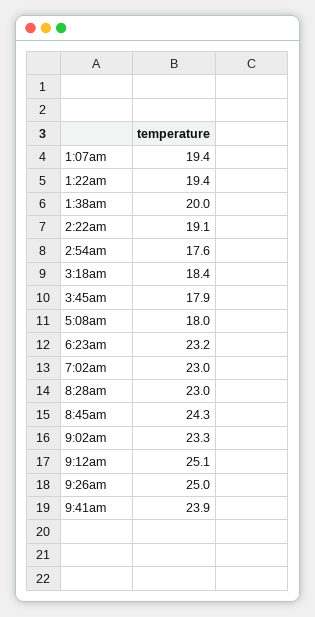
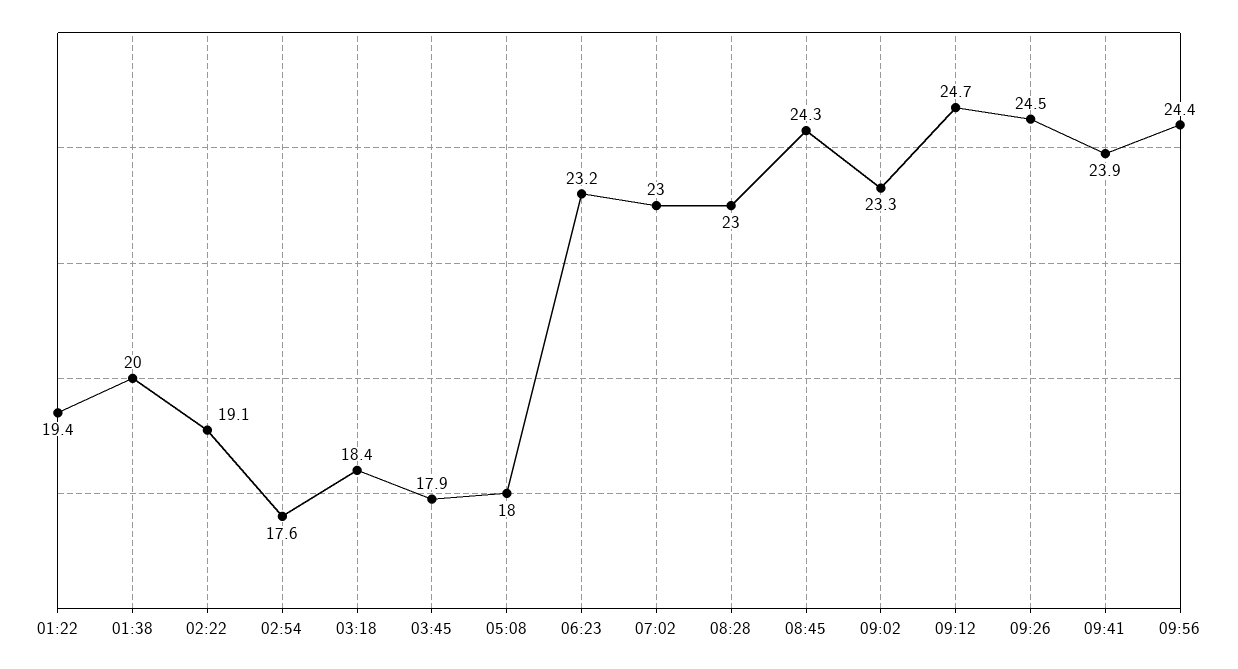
1:07am: 19.4 -> none
9:12am: 25.1 -> 24.7
9:26am: 25 -> 24.5
09:56: none -> 24.4

